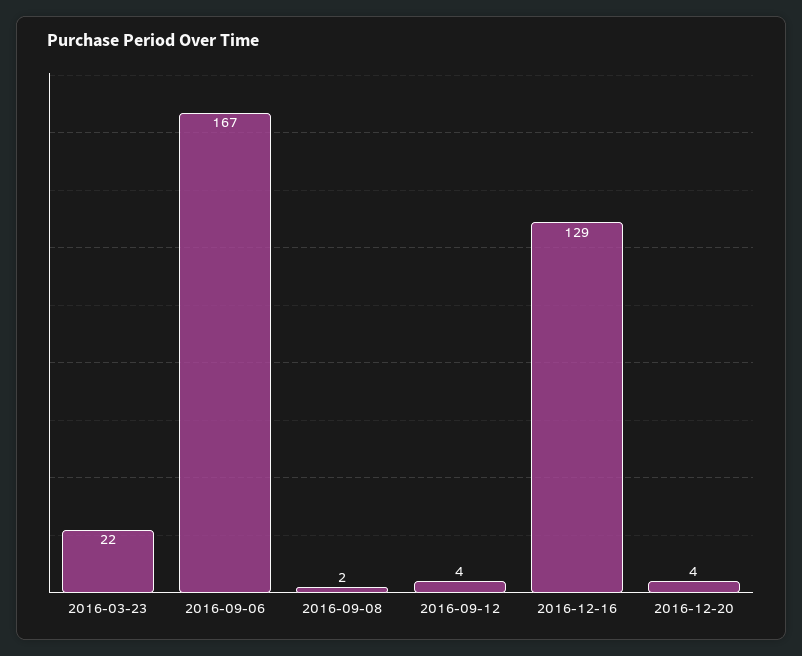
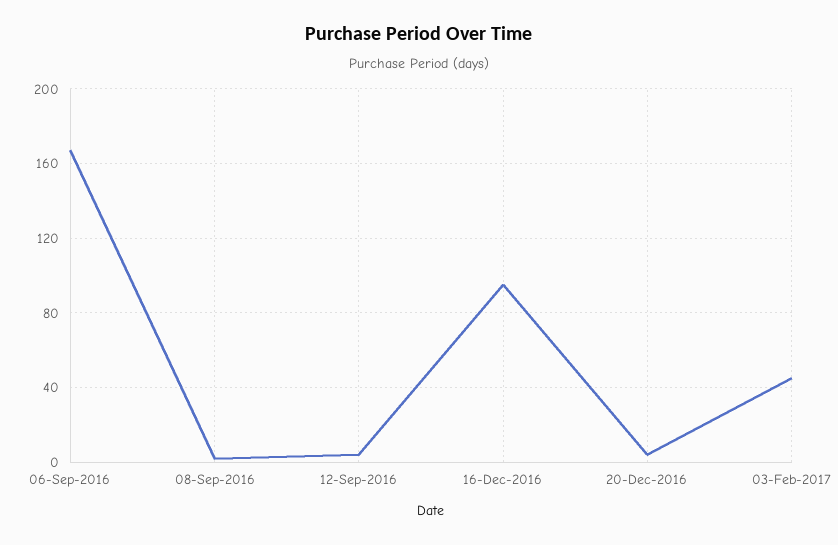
2016-03-23: 22 -> none
2016-12-16: 129 -> 95
03-Feb-2017: none -> 45

